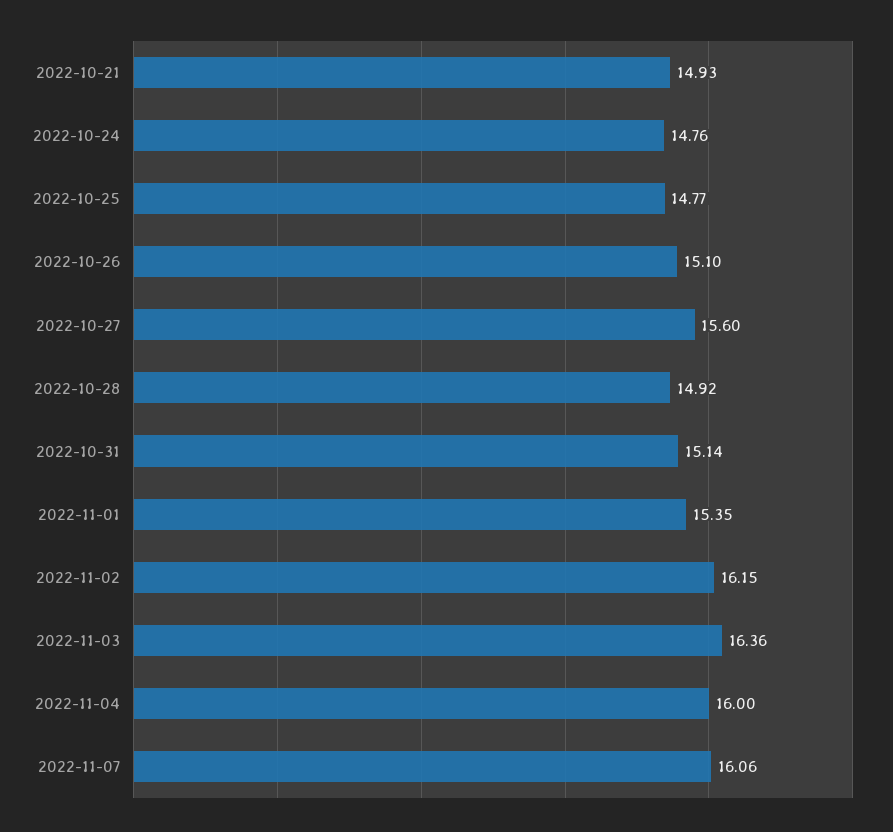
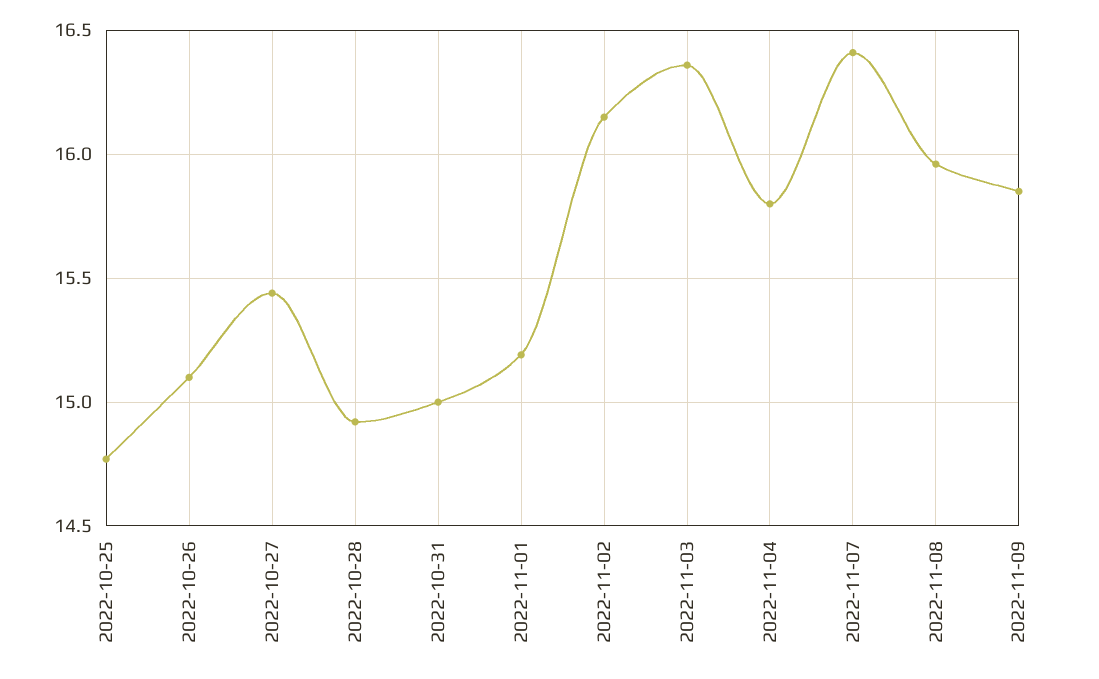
2022-10-21: 14.93 -> none
2022-10-24: 14.76 -> none
2022-10-27: 15.6 -> 15.45
2022-10-31: 15.14 -> 15
2022-11-01: 15.35 -> 15.2
2022-11-04: 16 -> 15.8
2022-11-07: 16.06 -> 16.4
2022-11-08: none -> 15.95
2022-11-09: none -> 15.85

